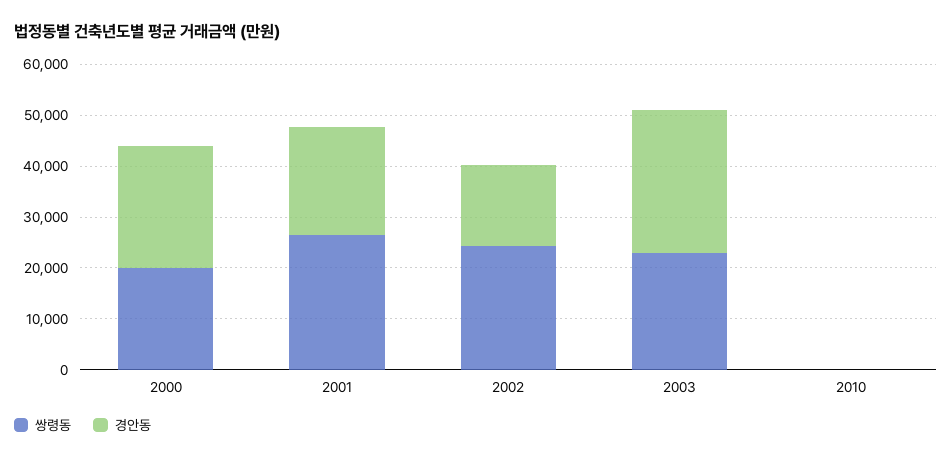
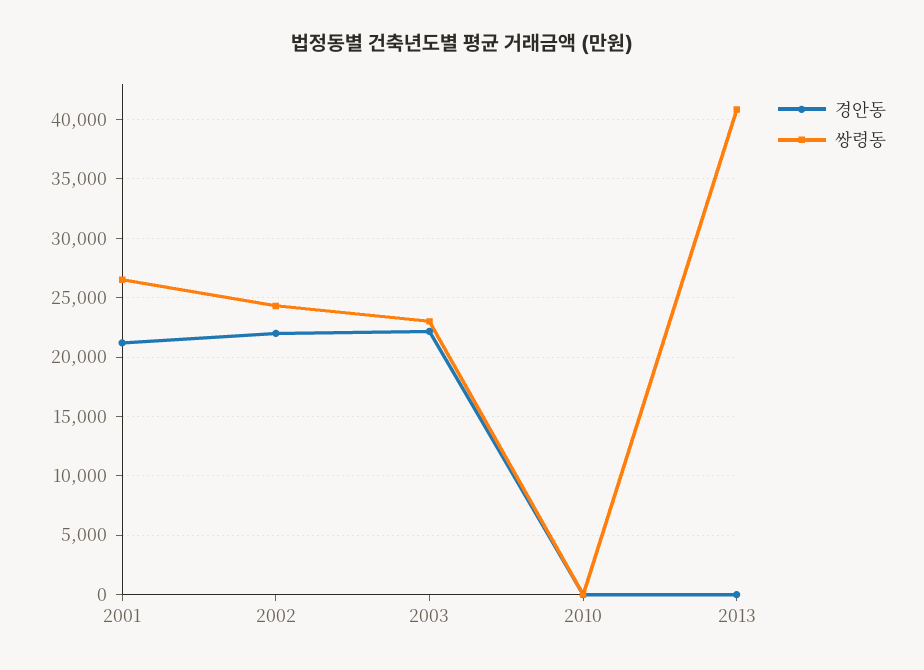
쌍령동, 2000: 20000 -> none
경안동, 2000: 24000 -> none
경안동, 2002: 16000 -> 22000
경안동, 2003: 28000 -> 22000
경안동, 2013: none -> 0
쌍령동, 2013: none -> 41000

